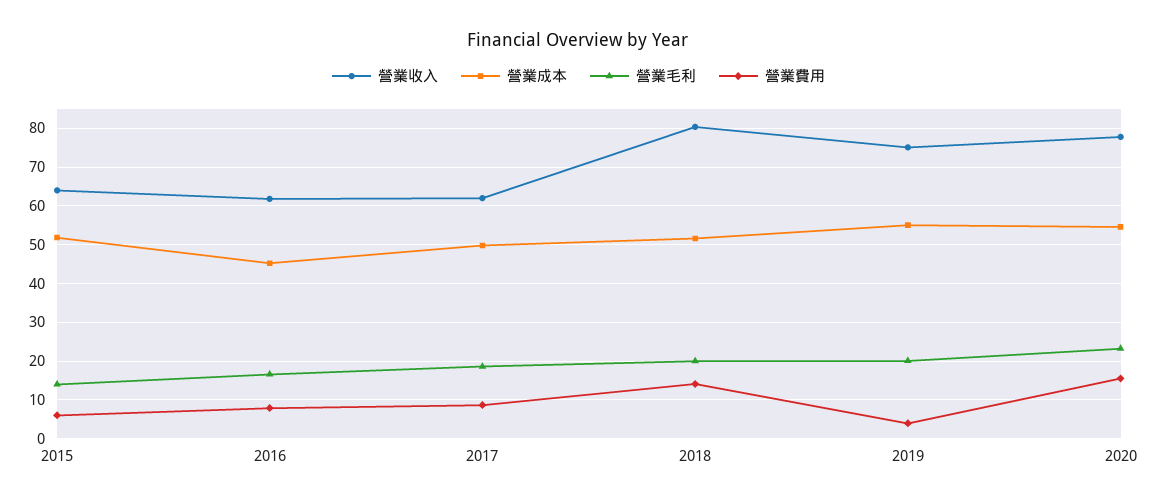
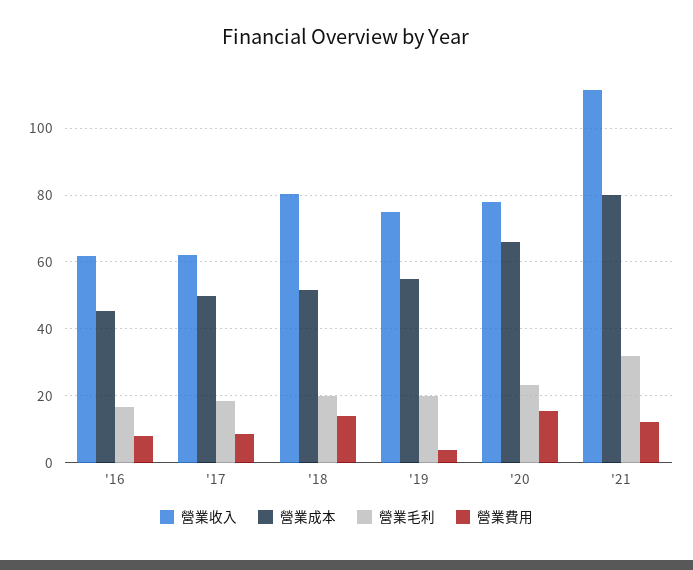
營業收入, 2015: 64 -> none
營業成本, 2015: 52 -> none
營業毛利, 2015: 14 -> none
營業費用, 2015: 6 -> none
營業成本, 2020: 54 -> 66
營業收入, '21: none -> 112
營業成本, '21: none -> 80
營業毛利, '21: none -> 32
營業費用, '21: none -> 12

